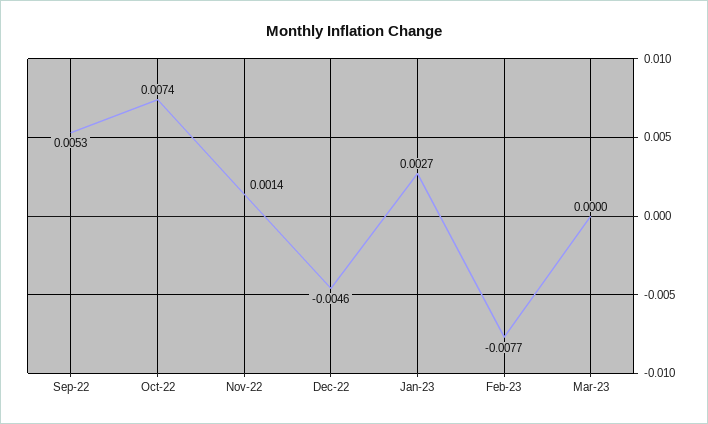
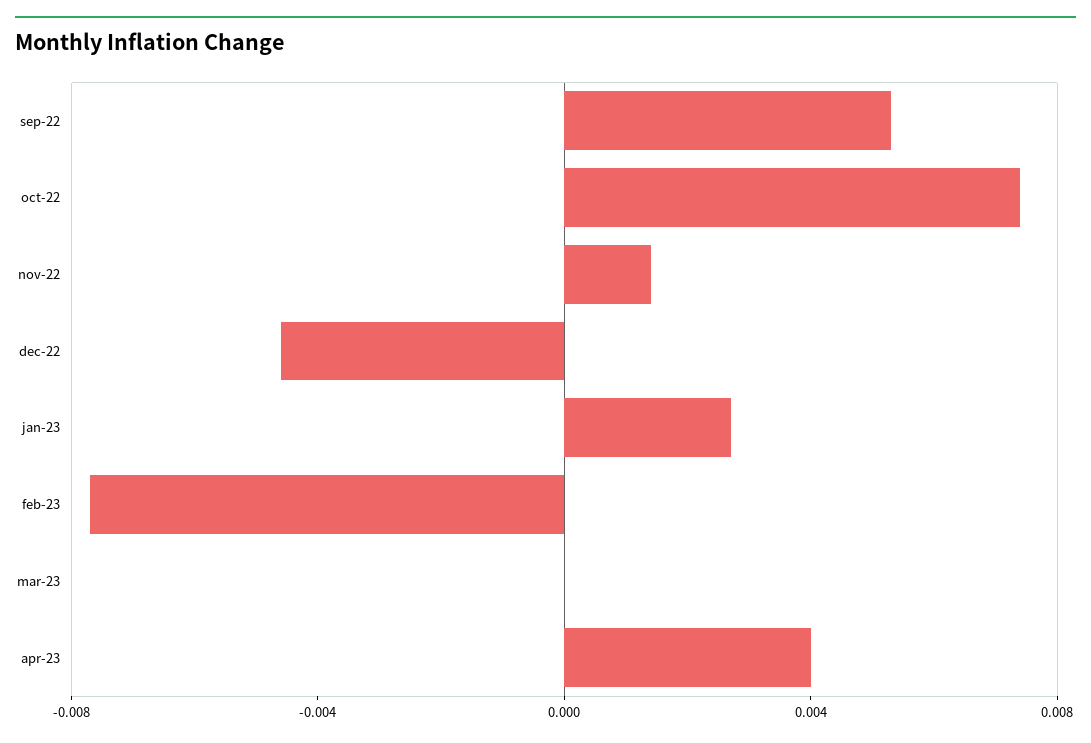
apr-23: none -> 0.004

